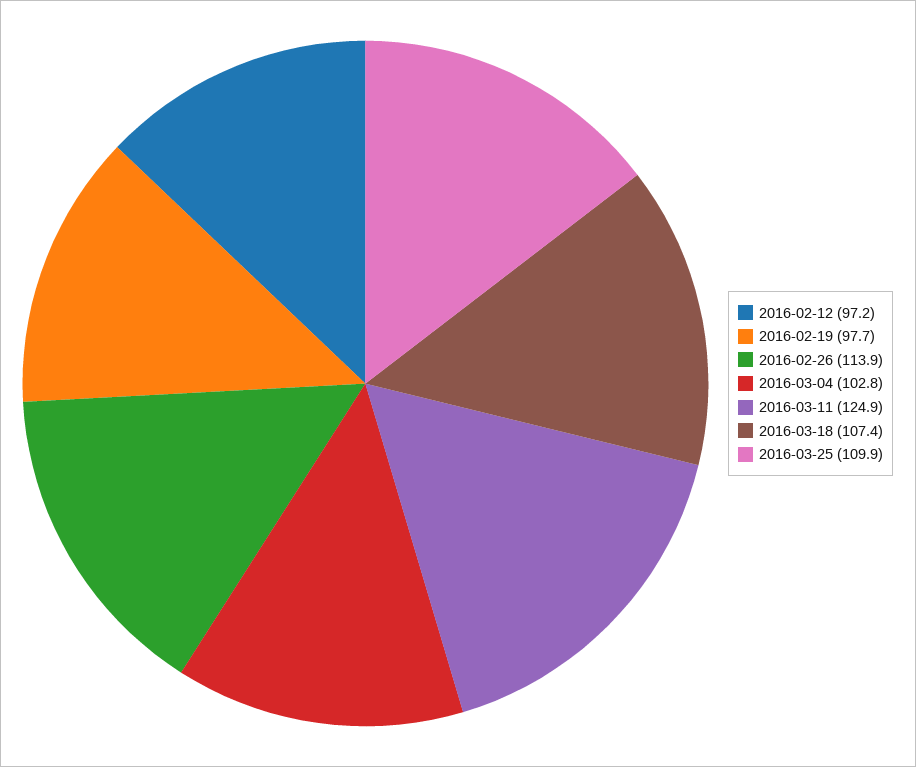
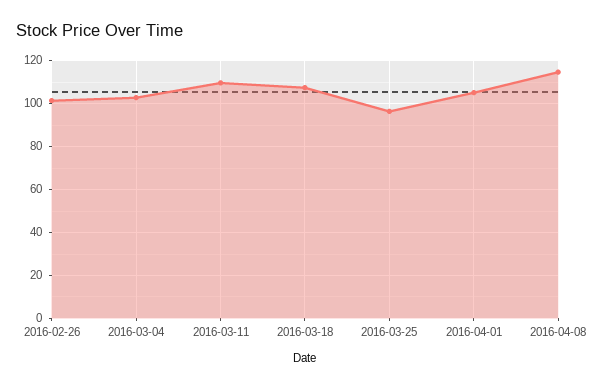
2016-02-12: 97.2 -> none
2016-02-19: 97.7 -> none
2016-02-26: 113.9 -> 100
2016-03-11: 124.9 -> 110
2016-03-25: 109.9 -> 95
2016-04-01: none -> 105
2016-04-08: none -> 115

